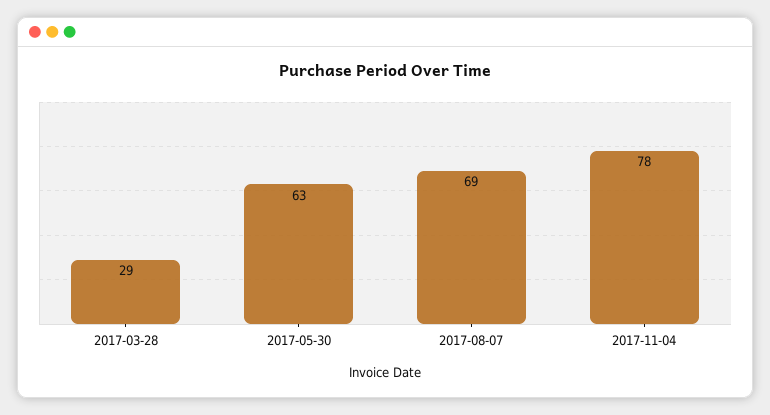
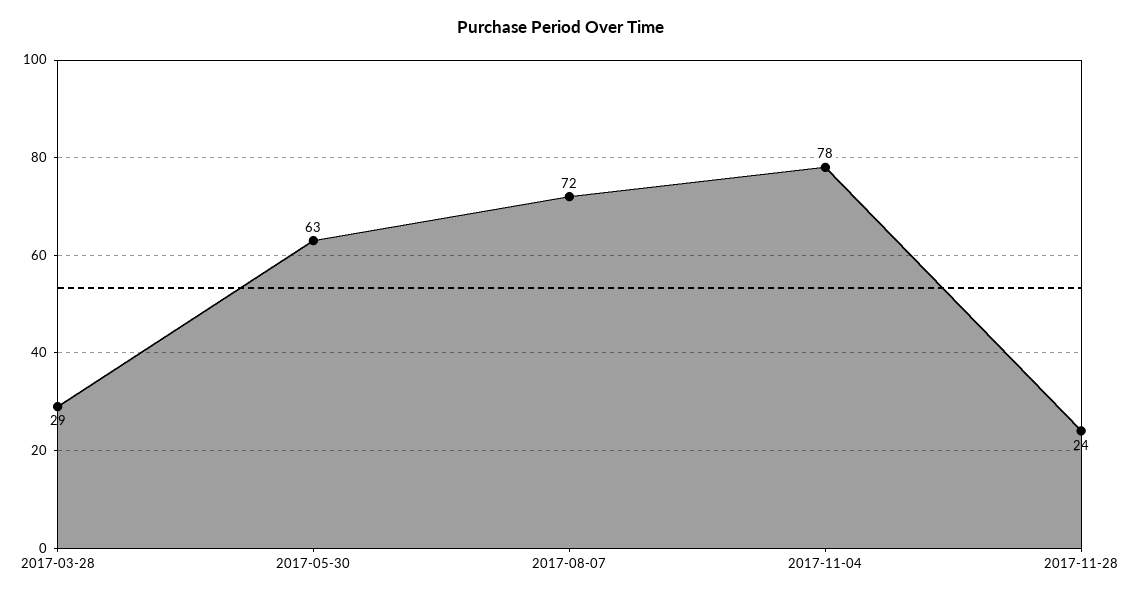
2017-08-07: 69 -> 72
2017-11-28: none -> 24

